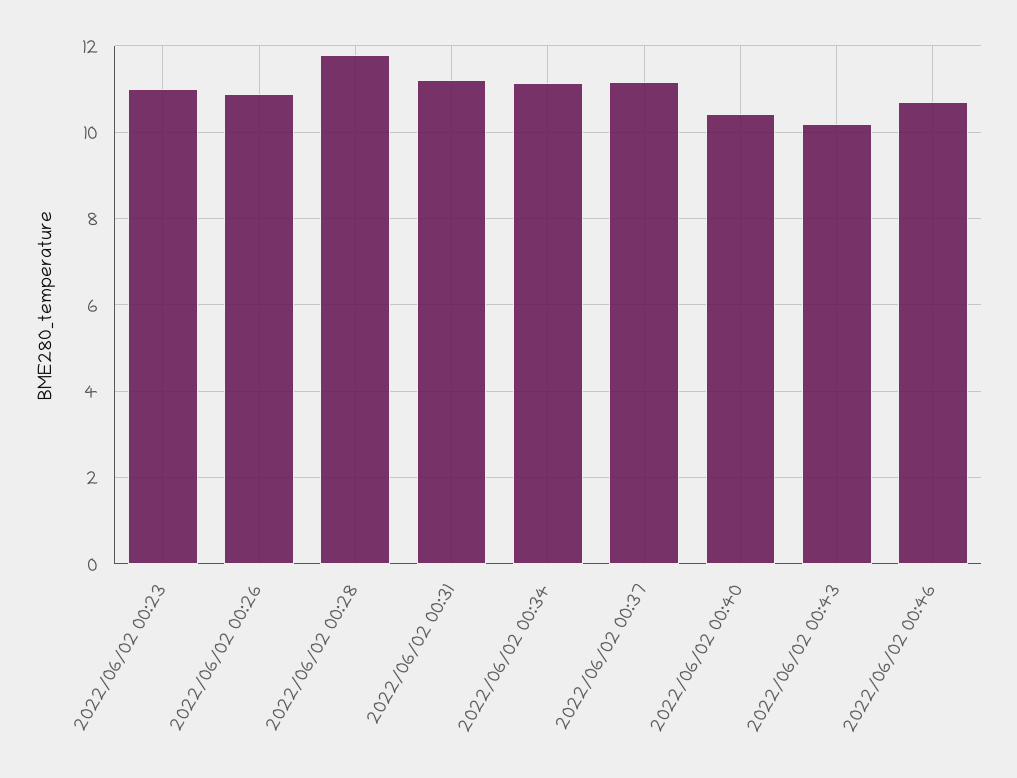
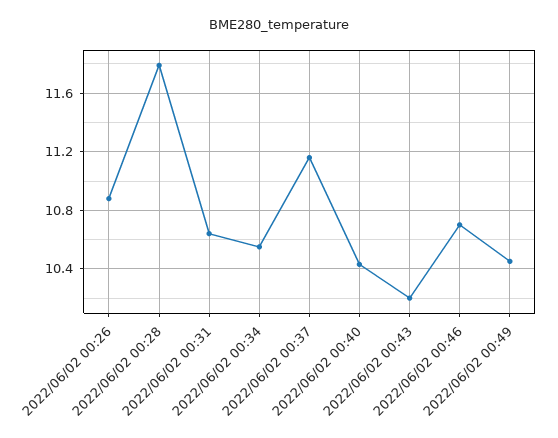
2022/06/02 00:23: 11 -> none
2022/06/02 00:31: 11.2 -> 10.65
2022/06/02 00:34: 11.2 -> 10.55
2022/06/02 00:49: none -> 10.45

